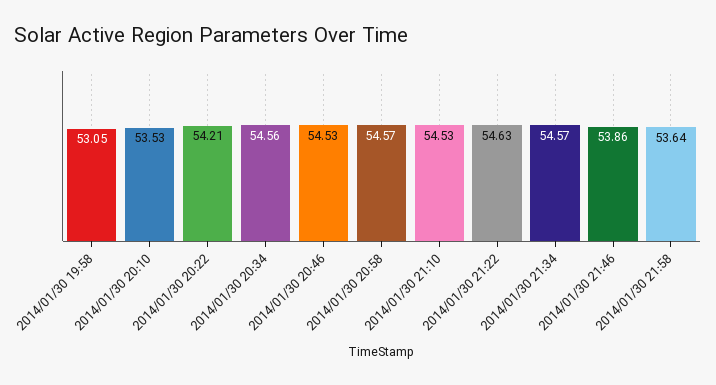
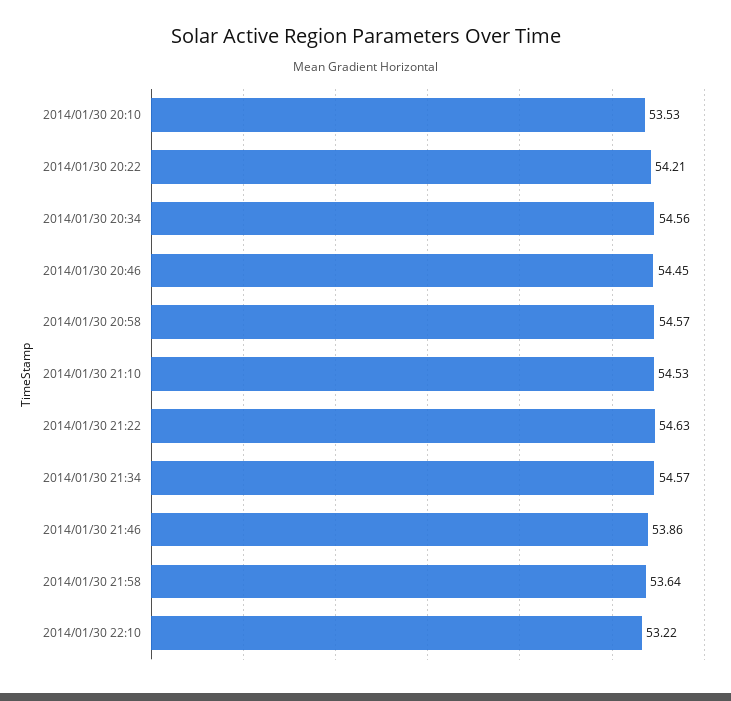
2014/01/30 19:58: 53.05 -> none
2014/01/30 20:46: 54.53 -> 54.45
2014/01/30 22:10: none -> 53.22

